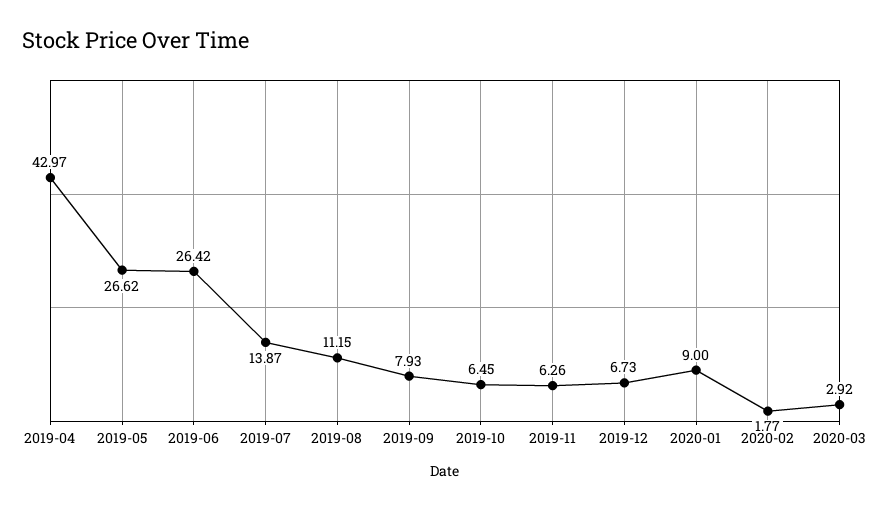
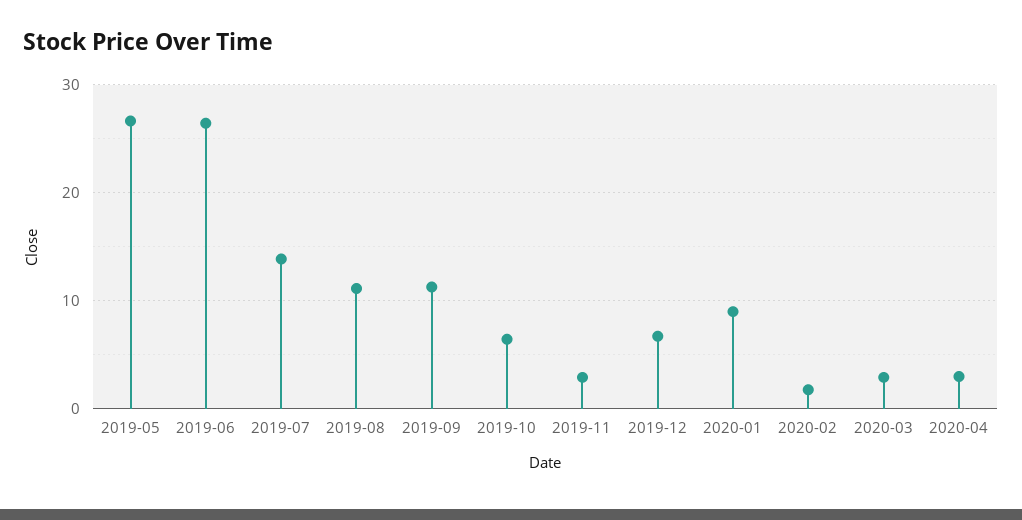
2019-04: 42.97 -> none
2019-09: 7.93 -> 11
2019-11: 6.26 -> 3
2020-04: none -> 3

